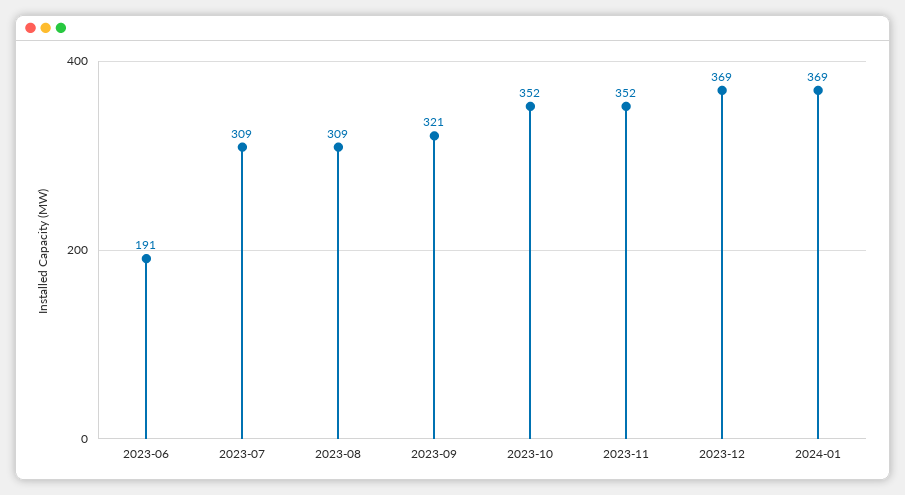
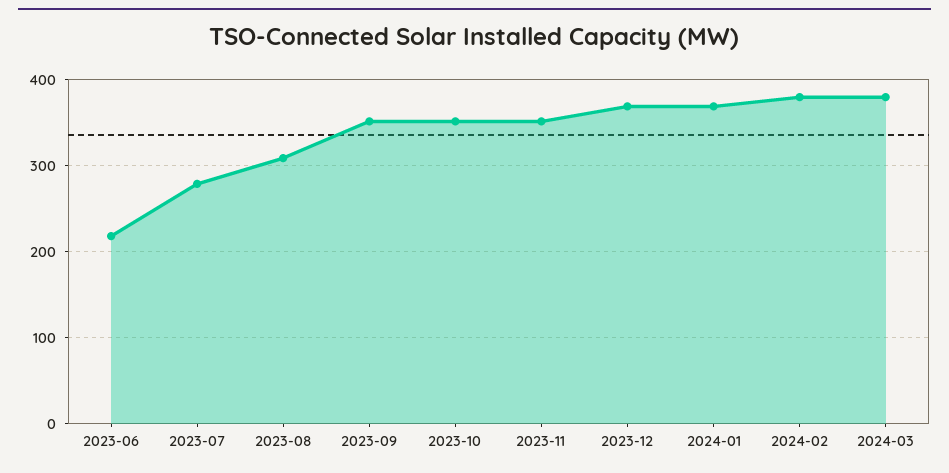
2023-06: 191 -> 220
2023-07: 309 -> 280
2023-09: 321 -> 350
2024-02: none -> 380
2024-03: none -> 380

